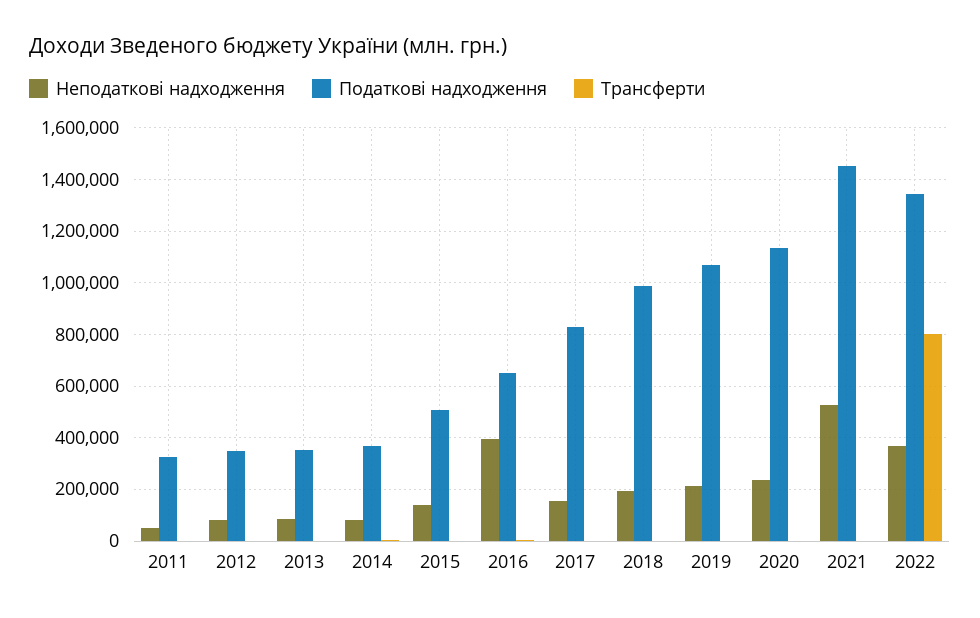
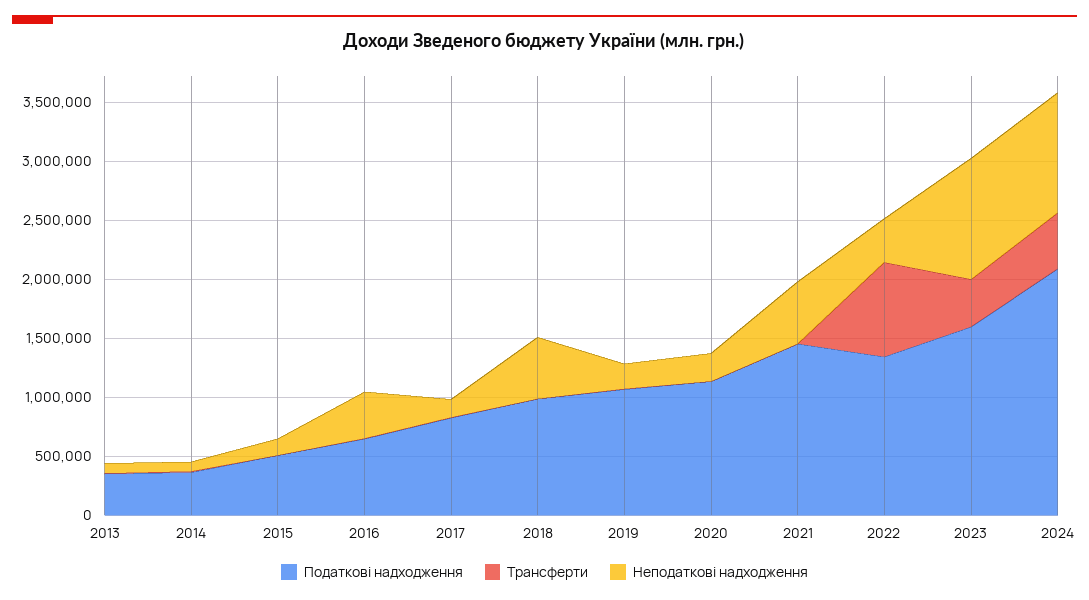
Неподаткові надходження, 2011: 50000 -> none
Податкові надходження, 2011: 325000 -> none
Трансферти, 2011: 0 -> none
Неподаткові надходження, 2012: 75000 -> none
Податкові надходження, 2012: 350000 -> none
Трансферти, 2012: 0 -> none
Неподаткові надходження, 2018: 200000 -> 500000
Податкові надходження, 2023: none -> 1600000
Трансферти, 2023: none -> 400000
Неподаткові надходження, 2023: none -> 1000000
Податкові надходження, 2024: none -> 2100000
Трансферти, 2024: none -> 500000
Неподаткові надходження, 2024: none -> 1000000

